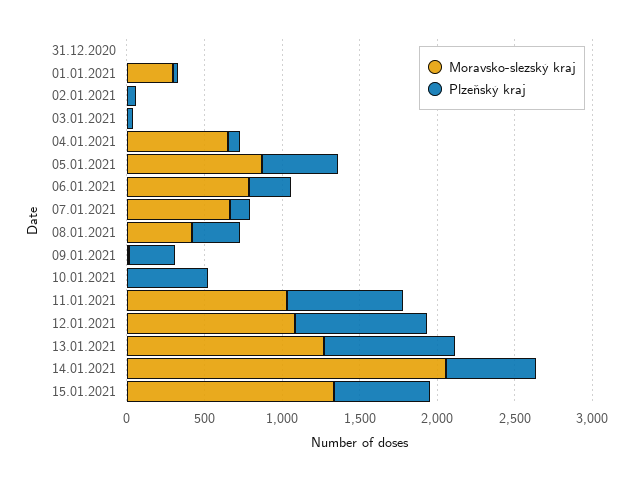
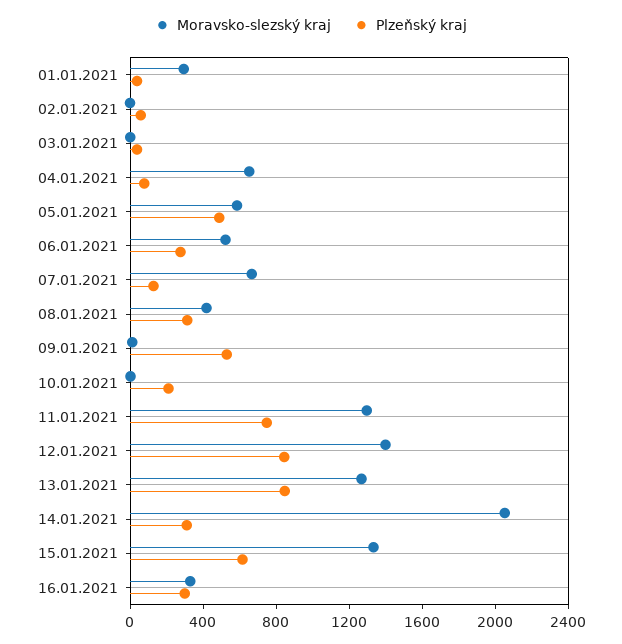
Moravsko-slezský kraj, 31.12.2020: 0 -> none
Plzeňský kraj, 31.12.2020: 0 -> none
Moravsko-slezský kraj, 05.01.2021: 900 -> 600
Moravsko-slezský kraj, 06.01.2021: 800 -> 500
Plzeňský kraj, 09.01.2021: 300 -> 500
Plzeňský kraj, 10.01.2021: 500 -> 200
Moravsko-slezský kraj, 11.01.2021: 1000 -> 1300
Moravsko-slezský kraj, 12.01.2021: 1100 -> 1400
Plzeňský kraj, 14.01.2021: 600 -> 300
Moravsko-slezský kraj, 16.01.2021: none -> 300
Plzeňský kraj, 16.01.2021: none -> 300

